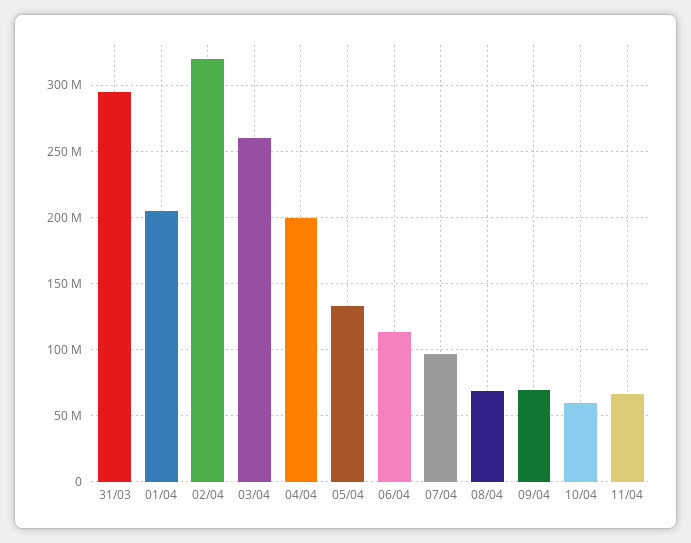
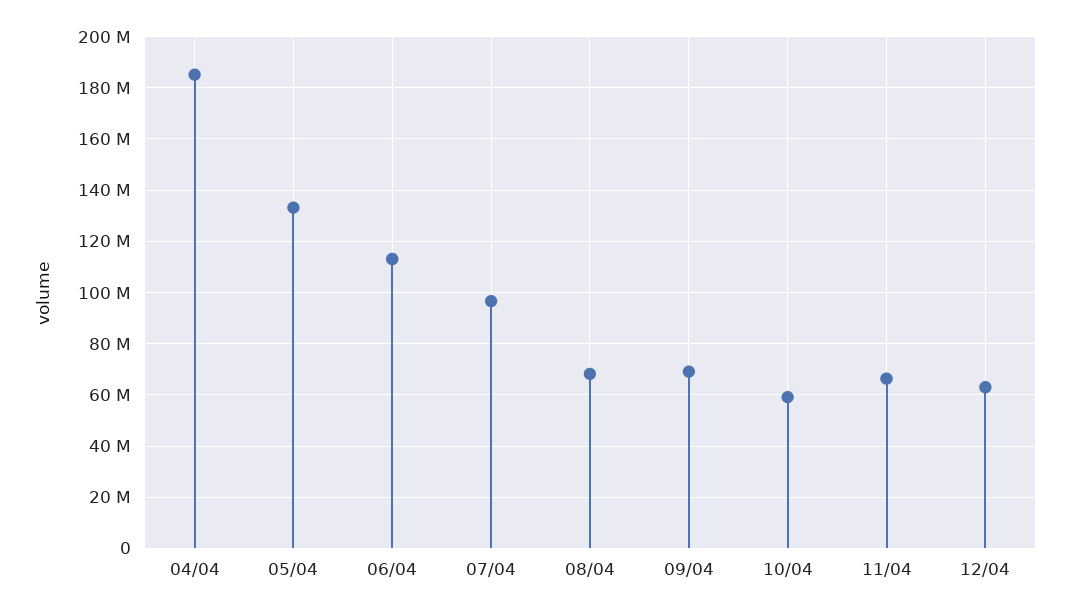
31/03: 295000000 -> none
01/04: 205000000 -> none
02/04: 320000000 -> none
03/04: 260000000 -> none
04/04: 200000000 -> 185000000
12/04: none -> 62500000

